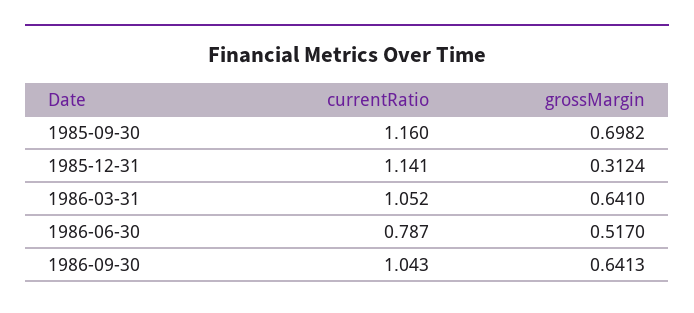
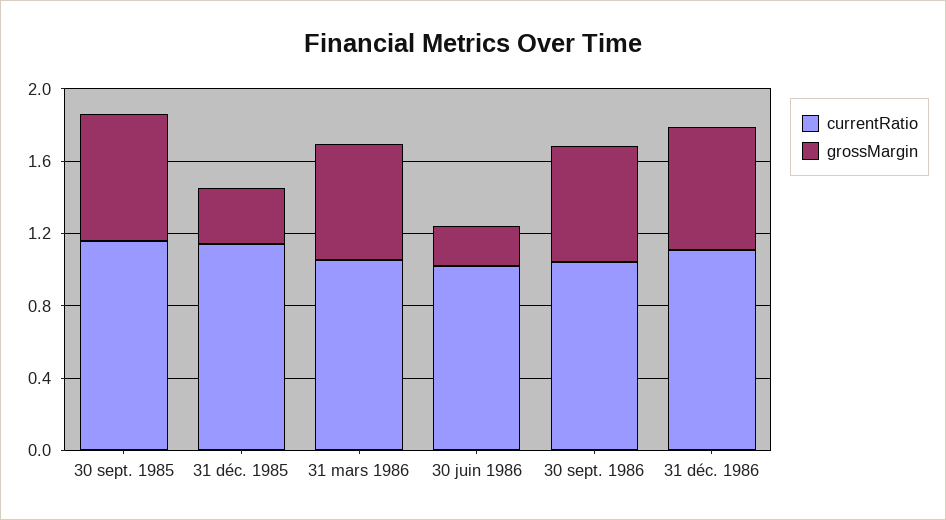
currentRatio, 1986-06-30: 0.787 -> 1
grossMargin, 1986-06-30: 0.517 -> 0.2
currentRatio, 31 déc. 1986: none -> 1.1
grossMargin, 31 déc. 1986: none -> 0.7

